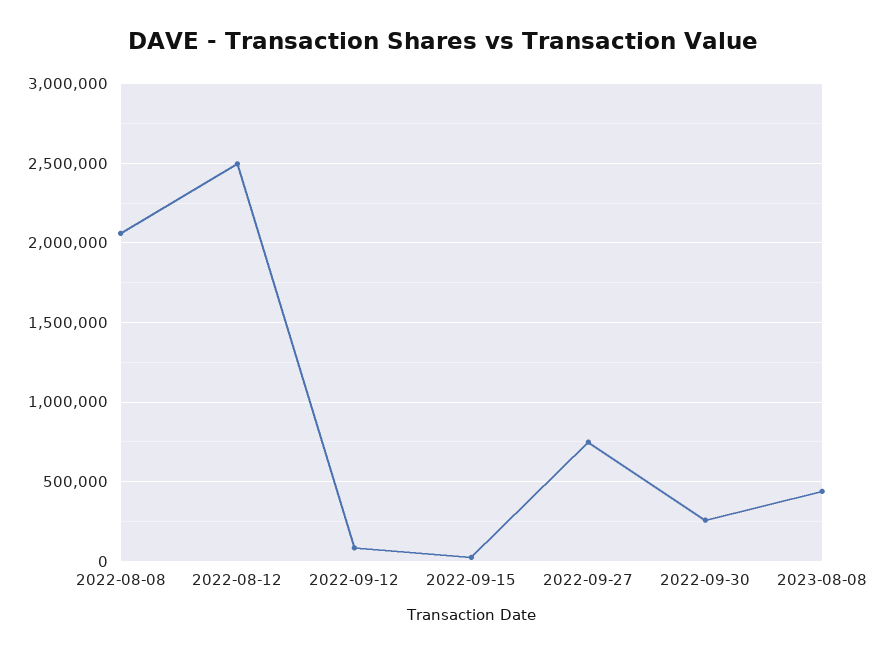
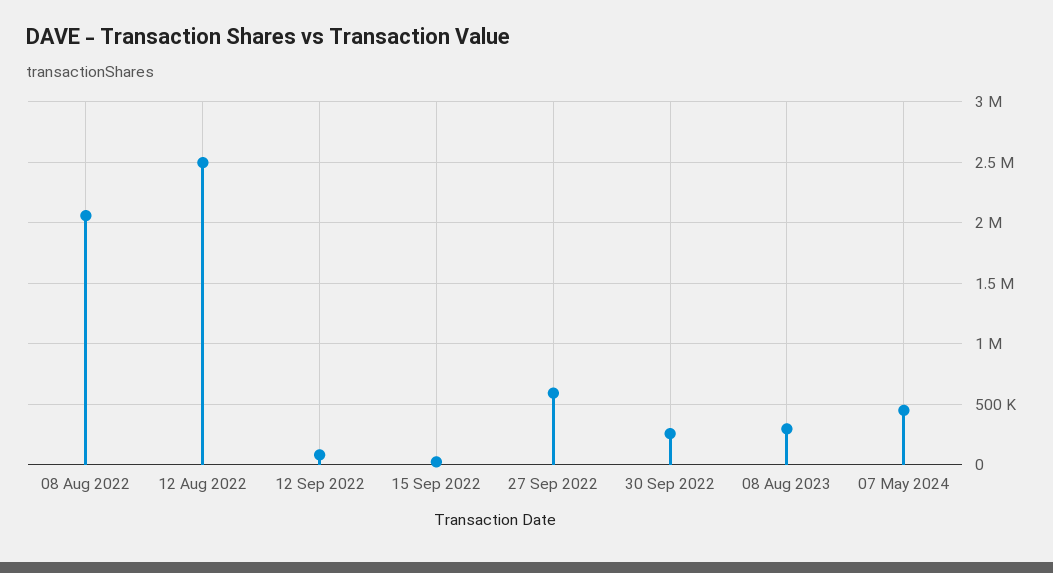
2022-09-27: 750000 -> 600000
2023-08-08: 450000 -> 300000
07 May 2024: none -> 450000

